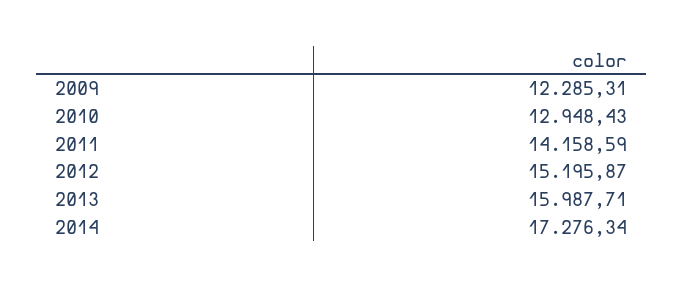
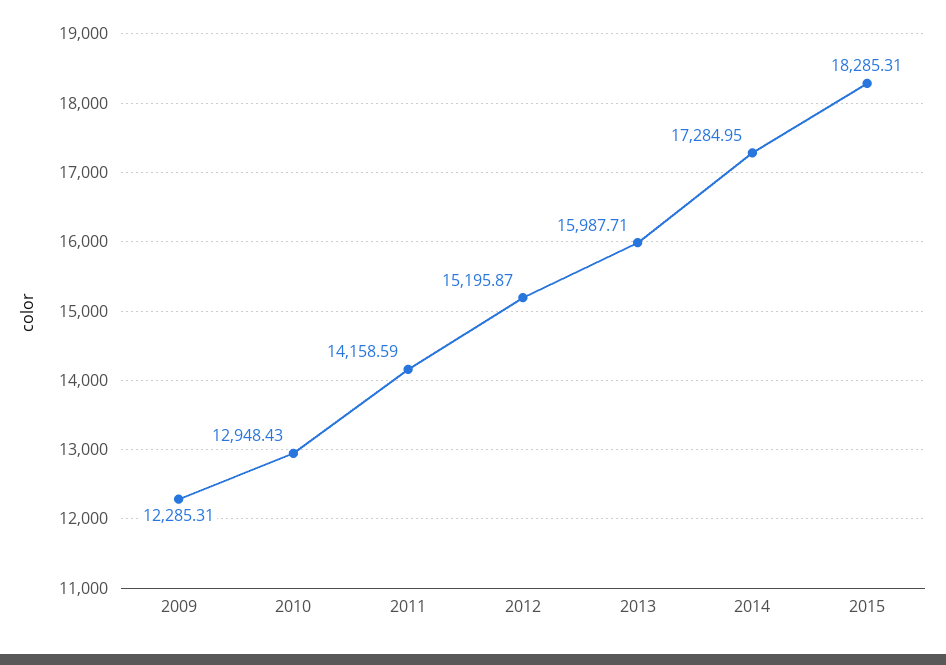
2014: 17276.34 -> 17284.95
2015: none -> 18285.31

